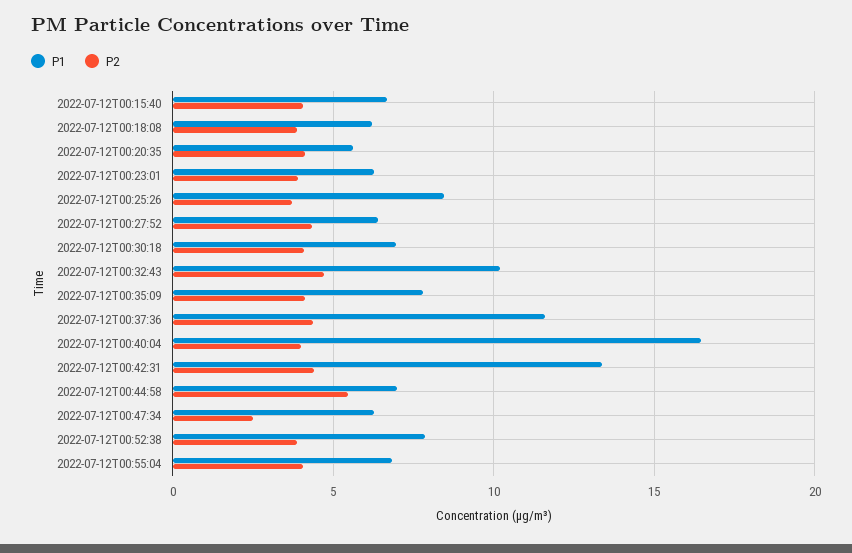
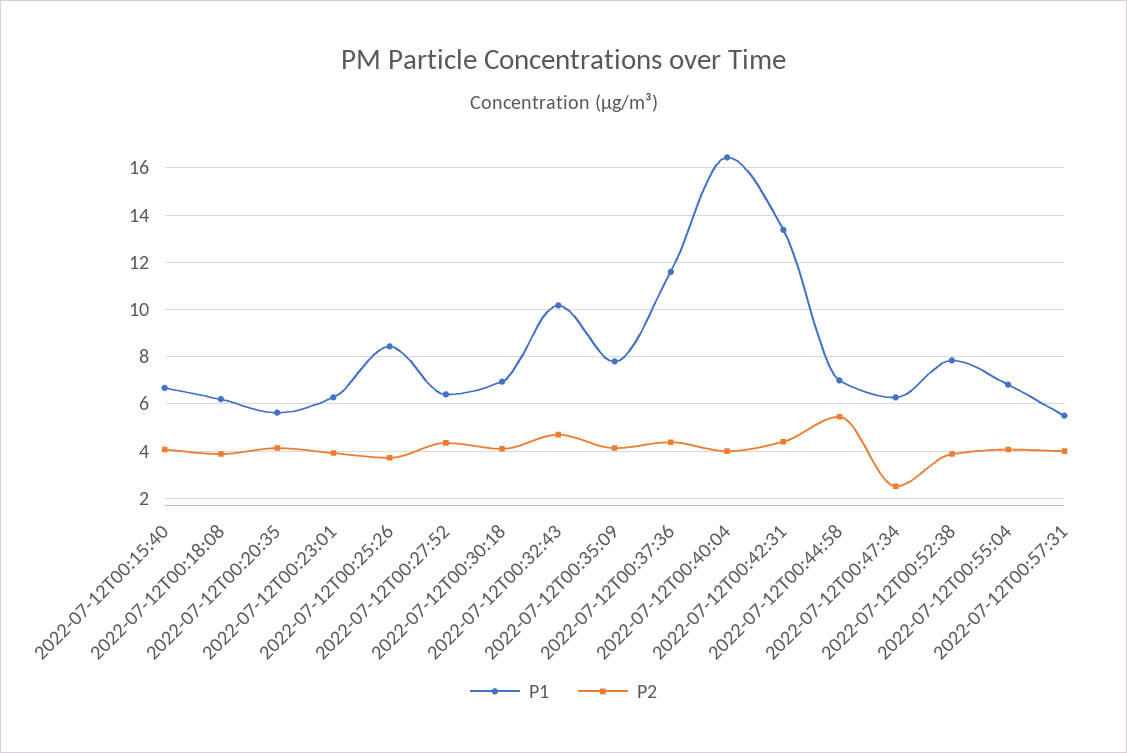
P1, 2022-07-12T00:57:31: none -> 5.5
P2, 2022-07-12T00:57:31: none -> 4

